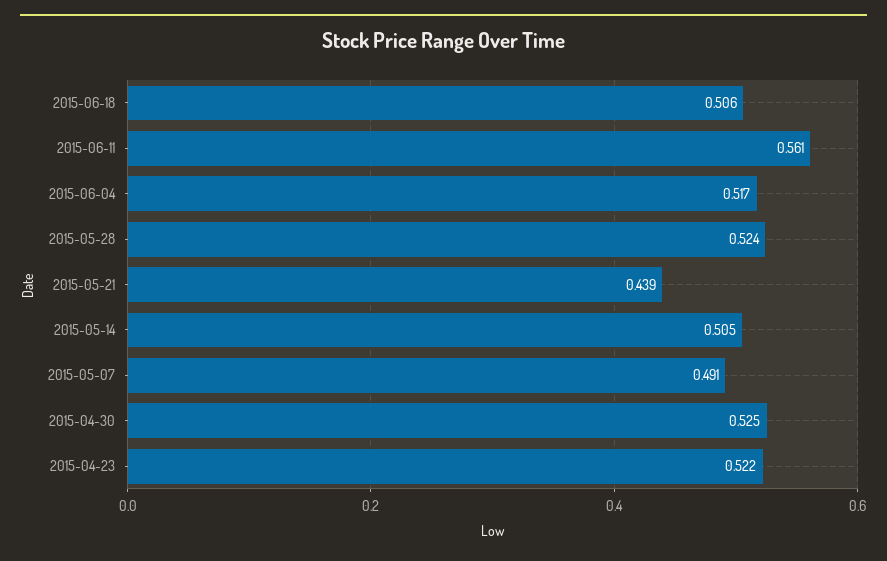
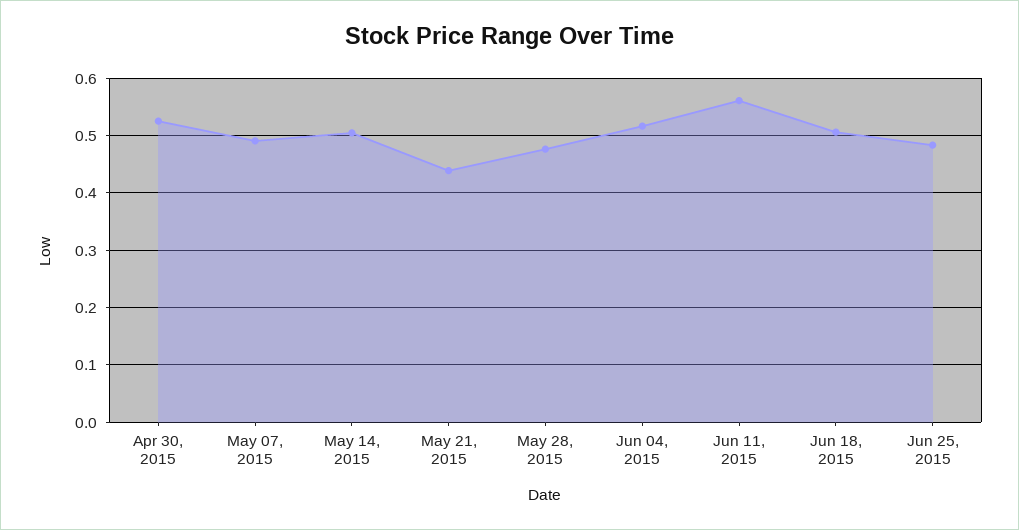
2015-05-28: 0.524 -> 0.48
2015-04-23: 0.522 -> none
Jun 25, 2015: none -> 0.48

